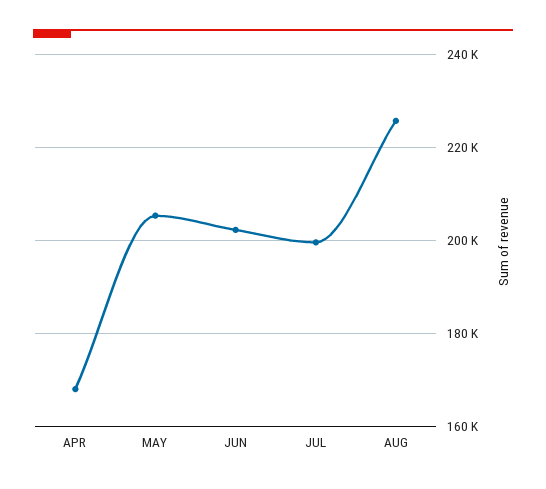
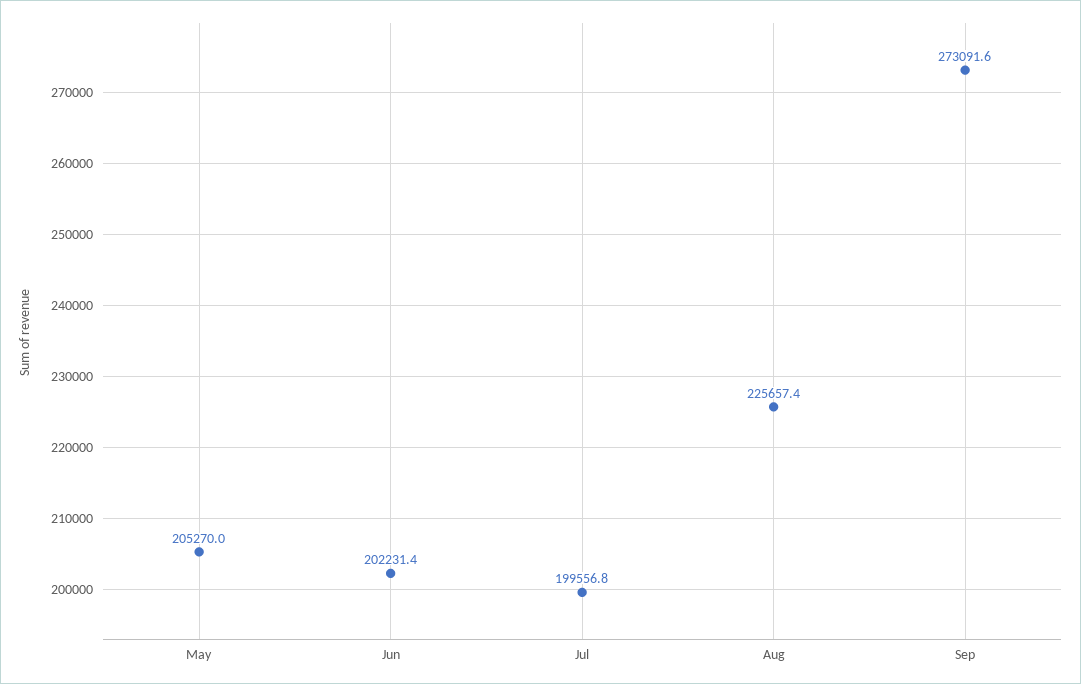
APR: 168000 -> none
Sep: none -> 273091.6

